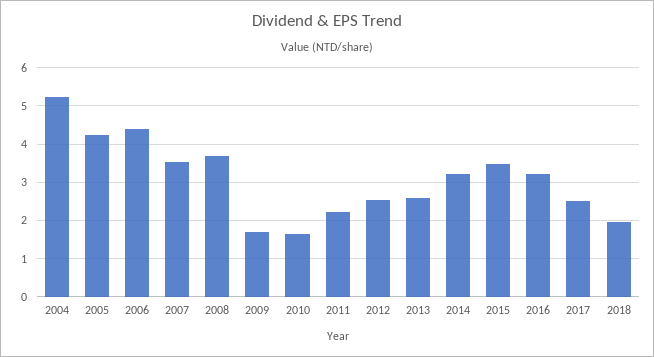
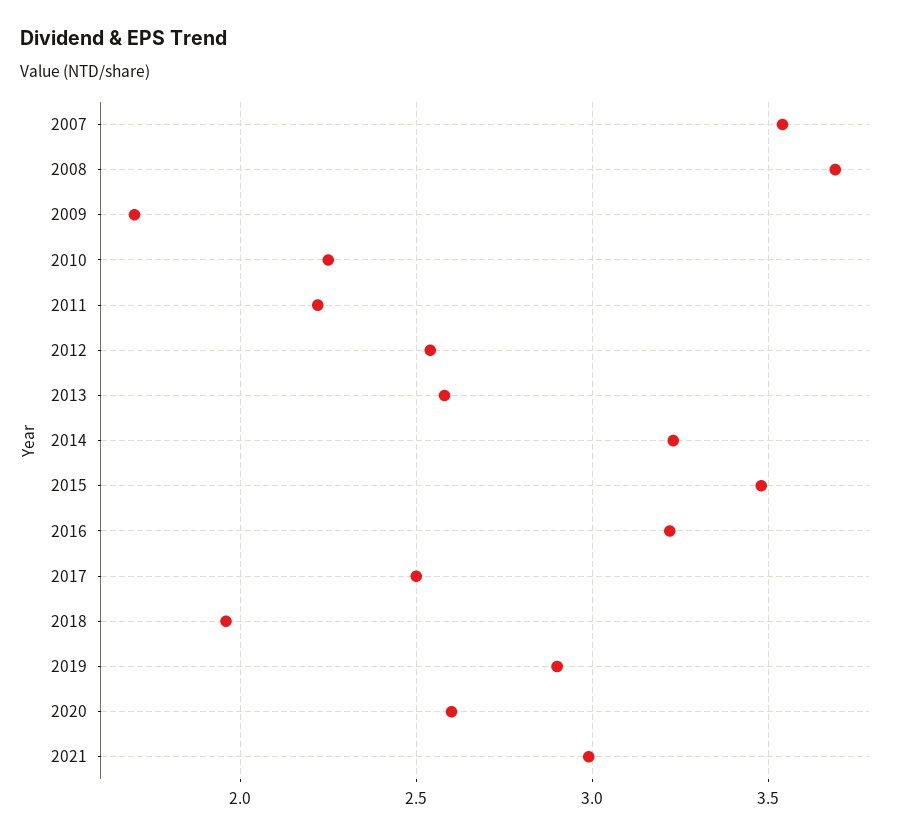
2004: 5.2 -> none
2005: 4.2 -> none
2006: 4.4 -> none
2010: 1.6 -> 2.25
2019: none -> 2.9
2020: none -> 2.6
2021: none -> 3

